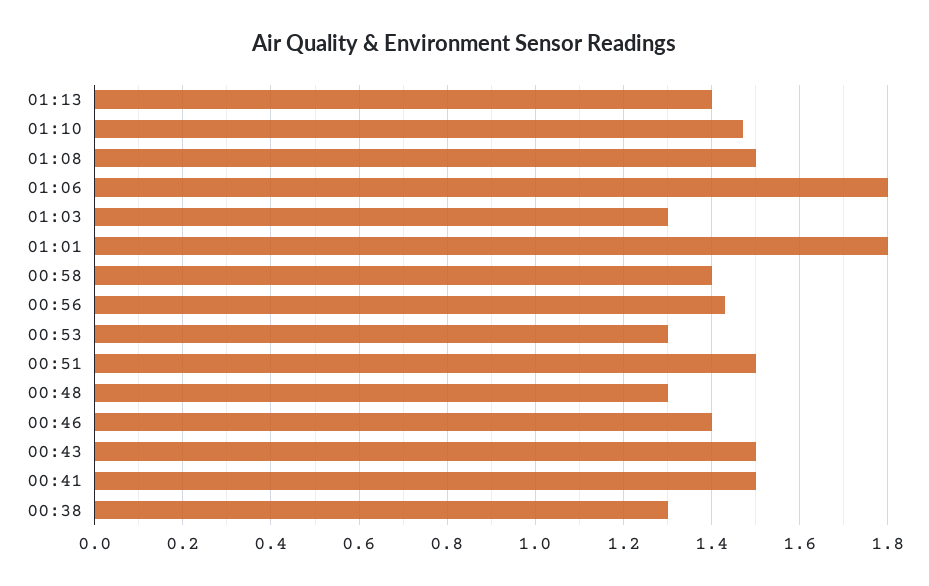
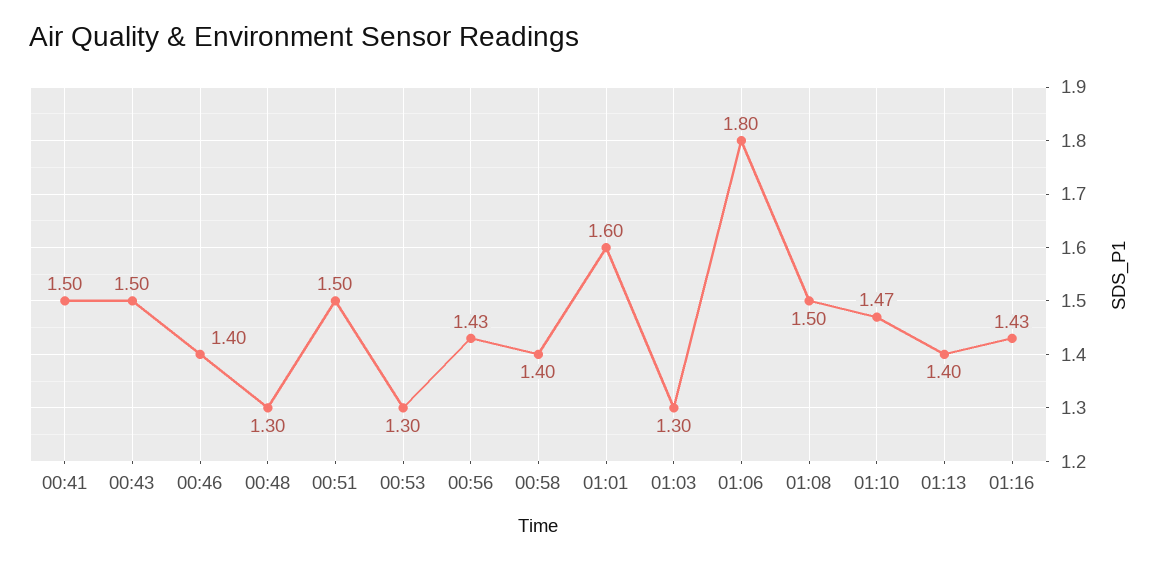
01:01: 1.8 -> 1.6
00:38: 1.3 -> none
01:16: none -> 1.43

